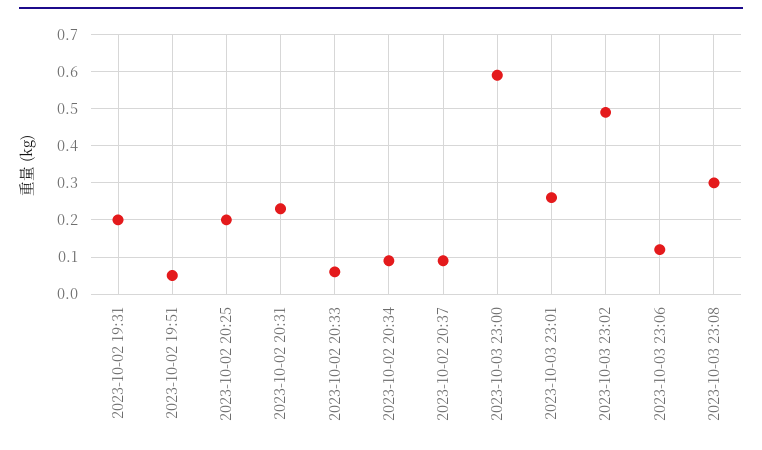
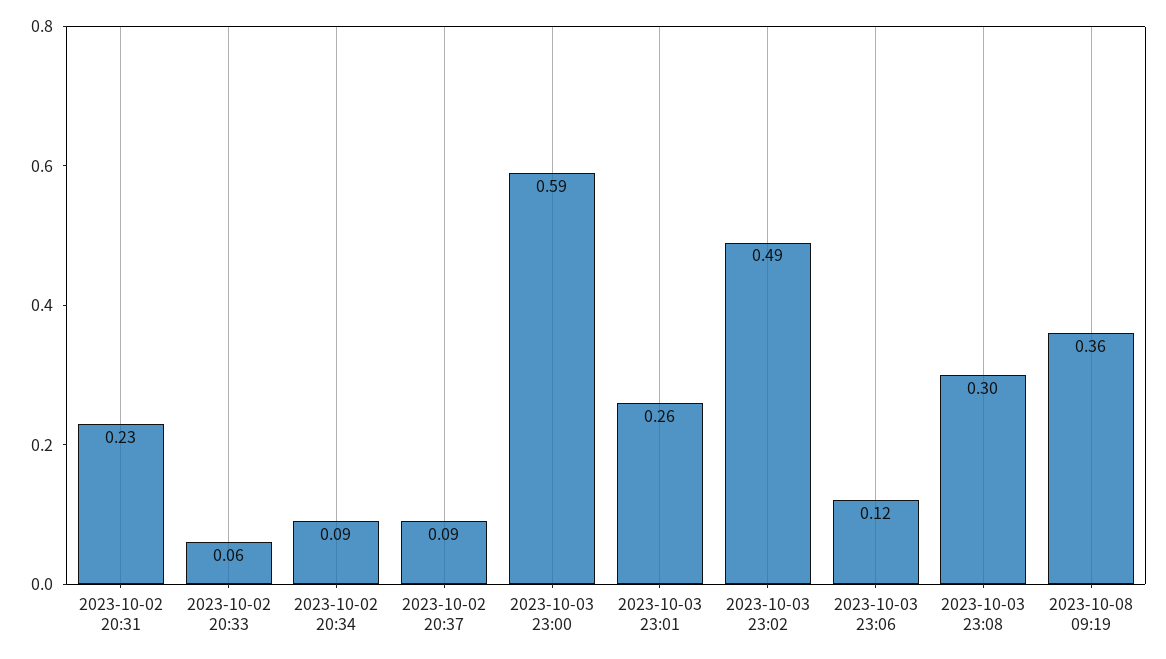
2023-10-02 19:31: 0.2 -> none
2023-10-02 19:51: 0.05 -> none
2023-10-02 20:25: 0.2 -> none
2023-10-08 09:19: none -> 0.36

